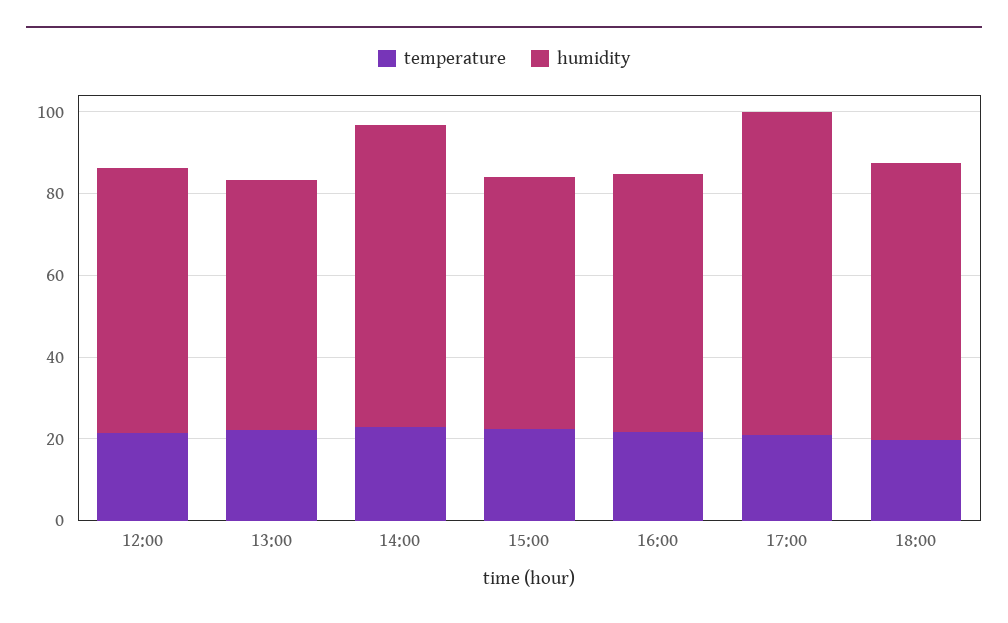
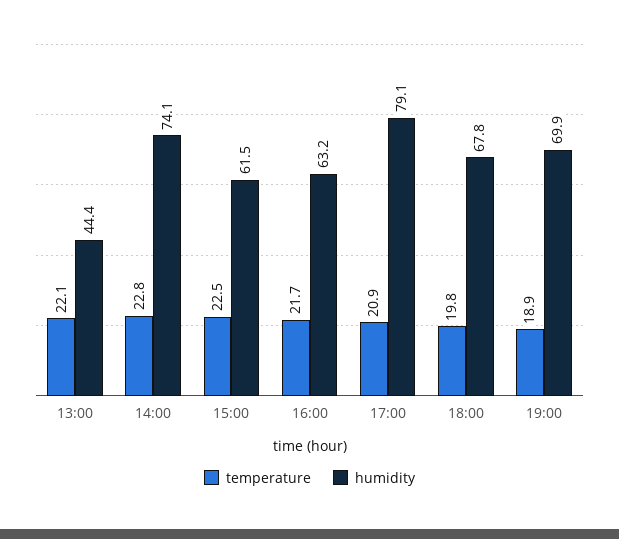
temperature, 12:00: 20 -> none
humidity, 12:00: 65 -> none
humidity, 13:00: 60 -> 44.4
temperature, 19:00: none -> 18.9
humidity, 19:00: none -> 69.9

